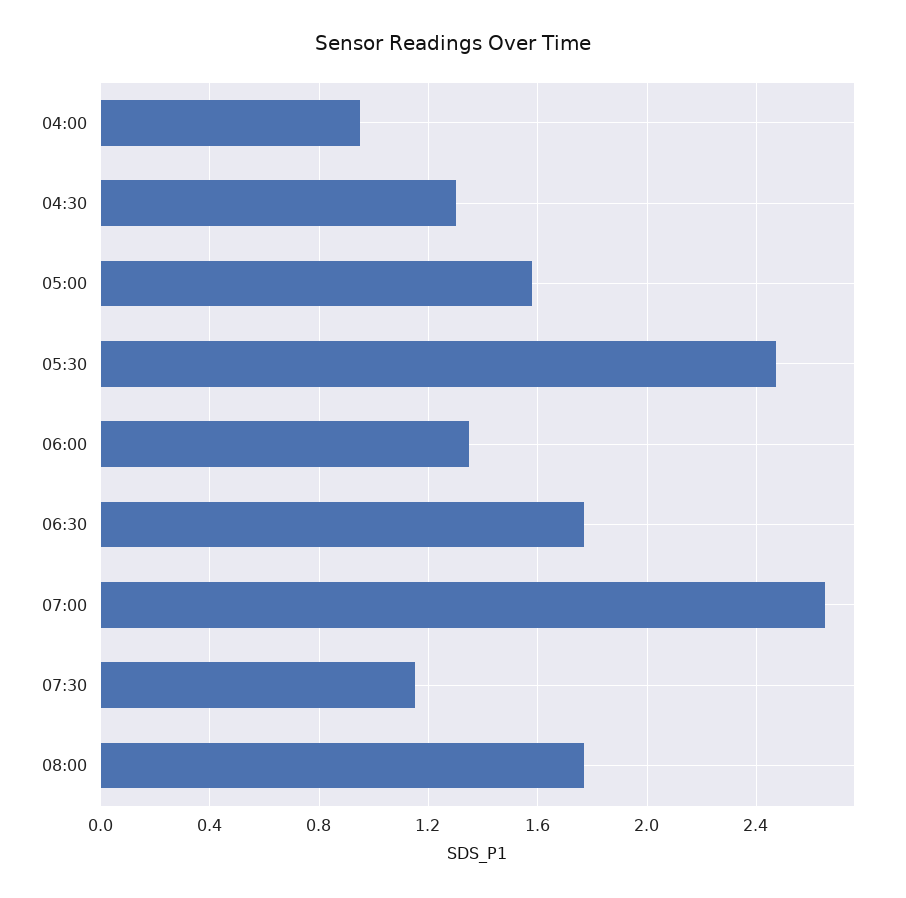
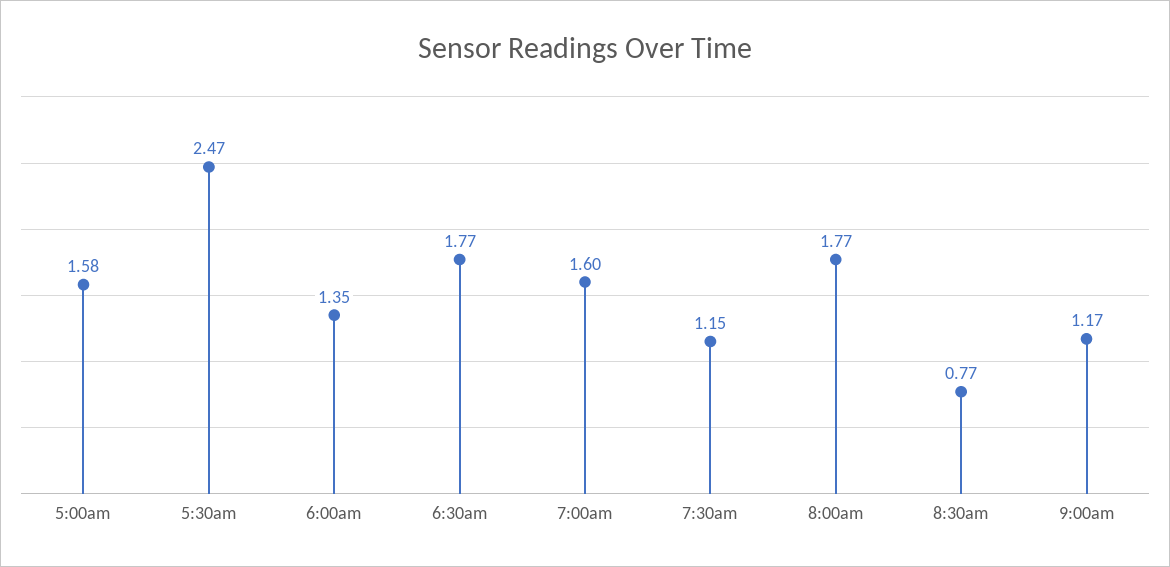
04:00: 0.95 -> none
04:30: 1.3 -> none
07:00: 2.65 -> 1.6
8:30am: none -> 0.77
9:00am: none -> 1.17

